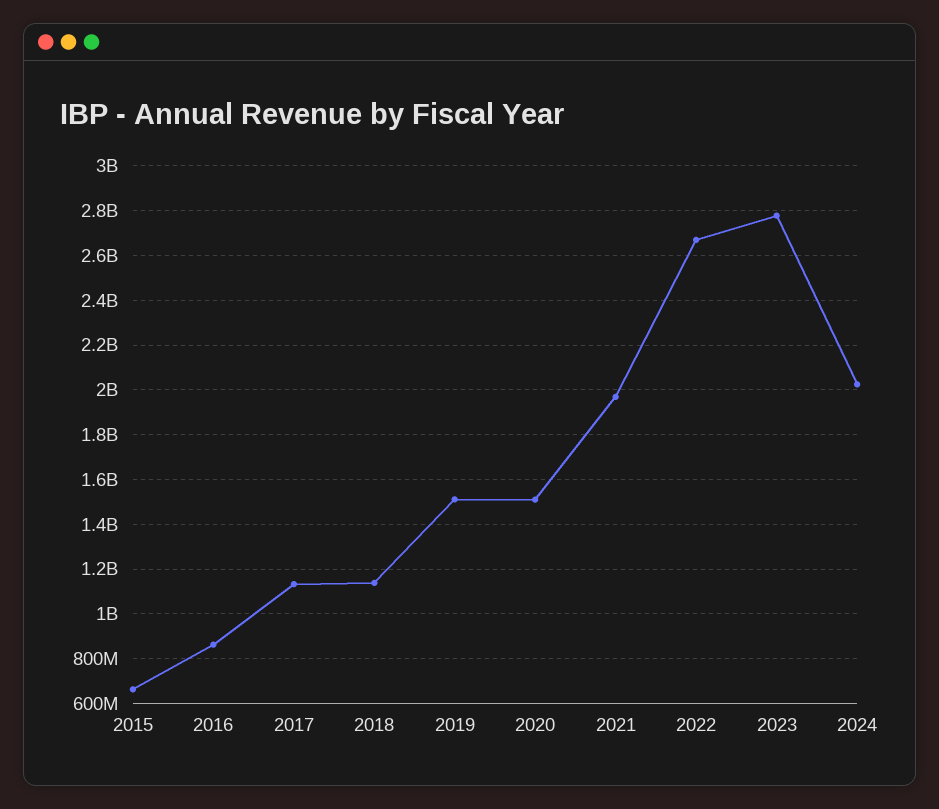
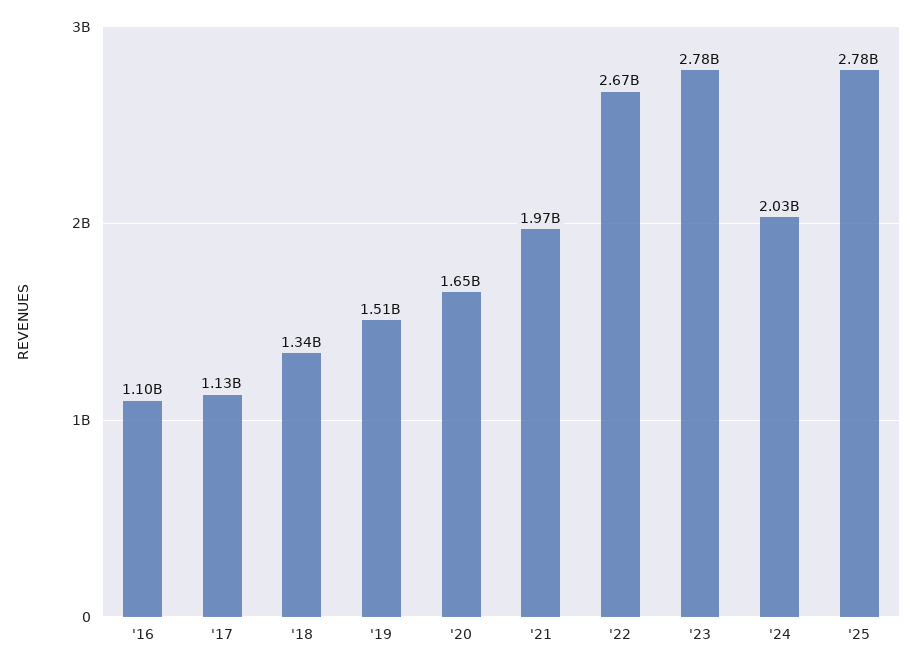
2015: 650000000 -> none
2016: 850000000 -> 1100000000
2018: 1150000000 -> 1340000000
2020: 1500000000 -> 1650000000
'25: none -> 2780000000

